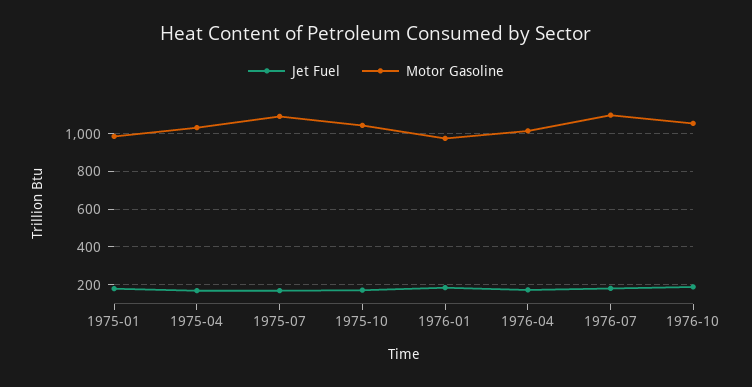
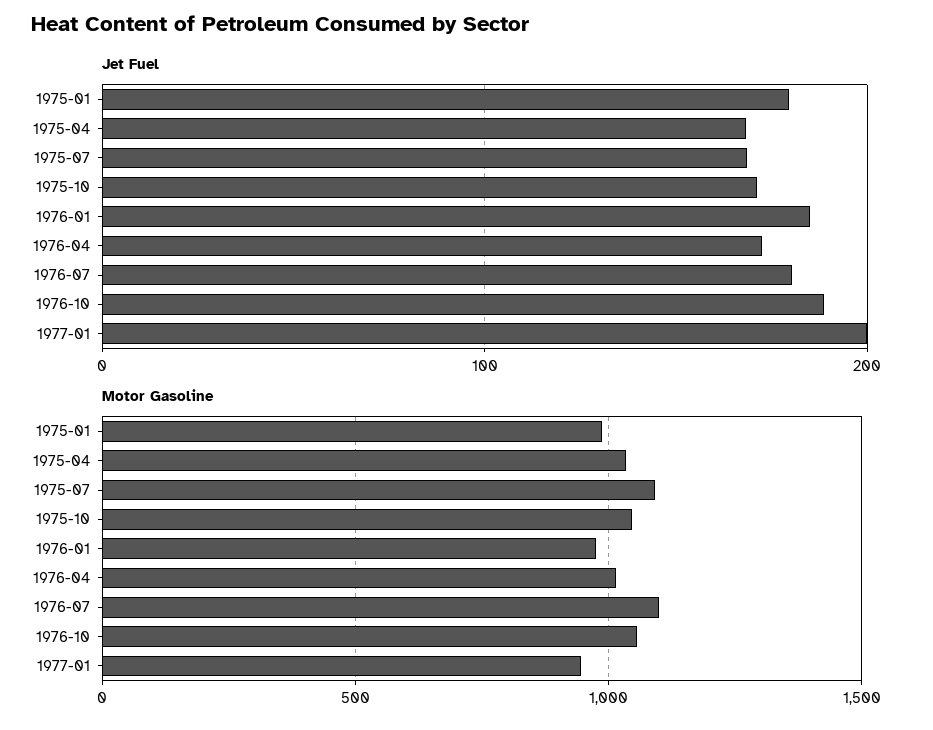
Jet Fuel, 1977-01: none -> 200
Motor Gasoline, 1977-01: none -> 950

